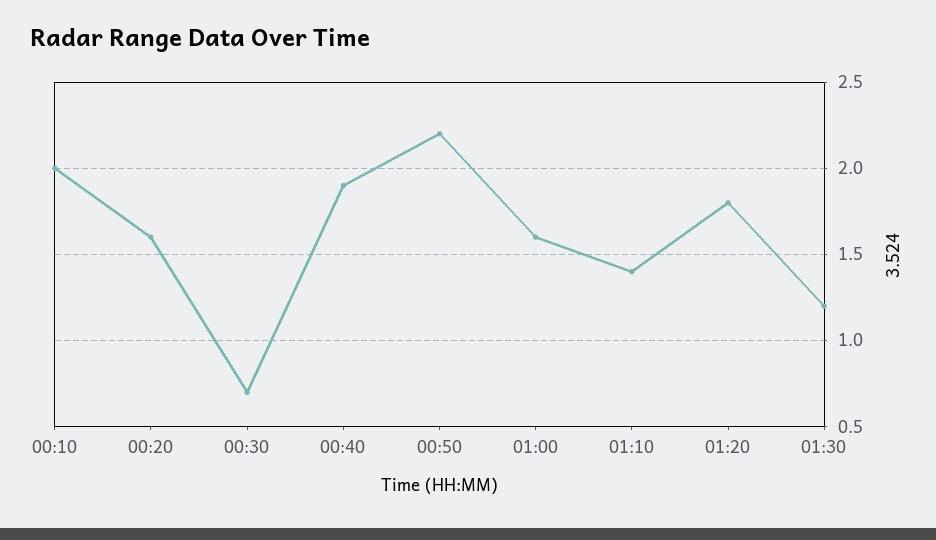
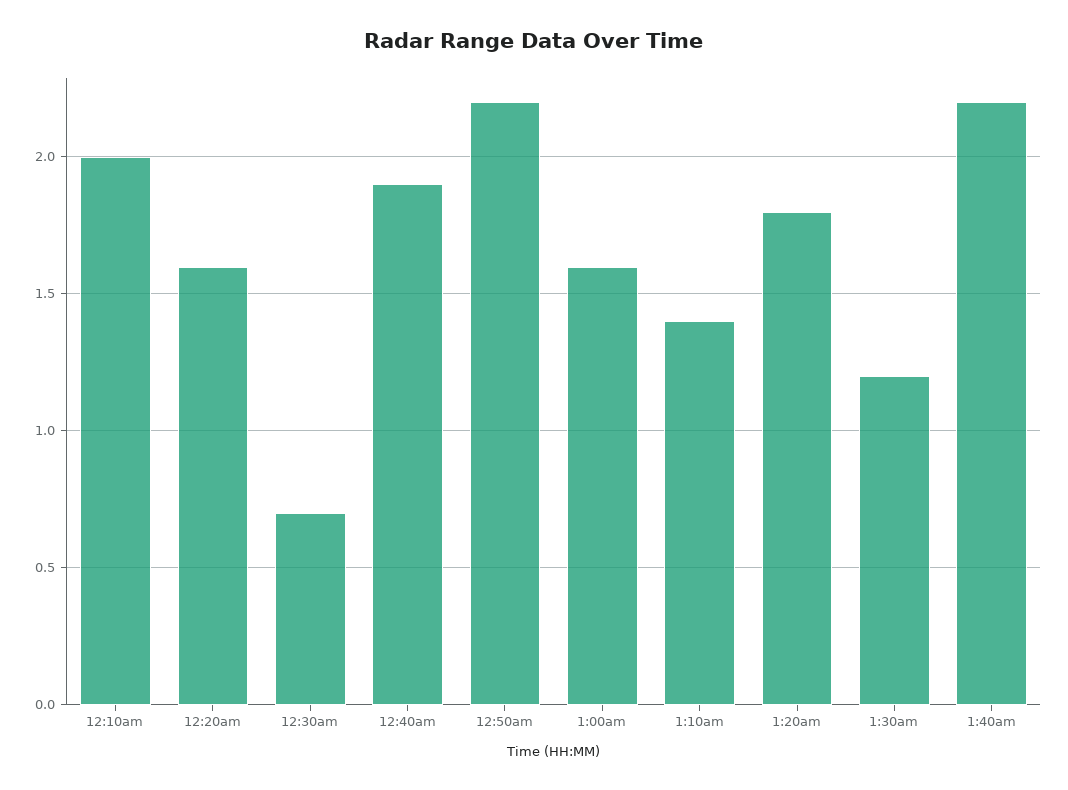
1:40am: none -> 2.2

